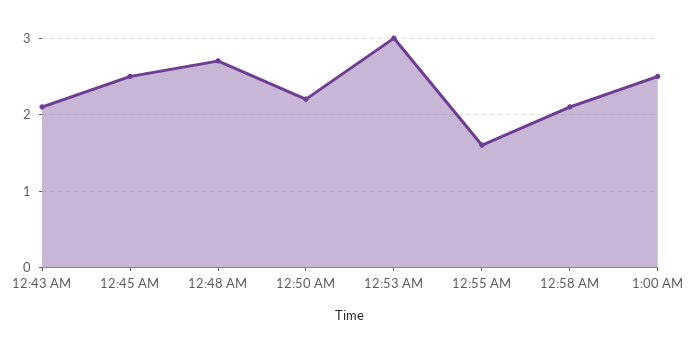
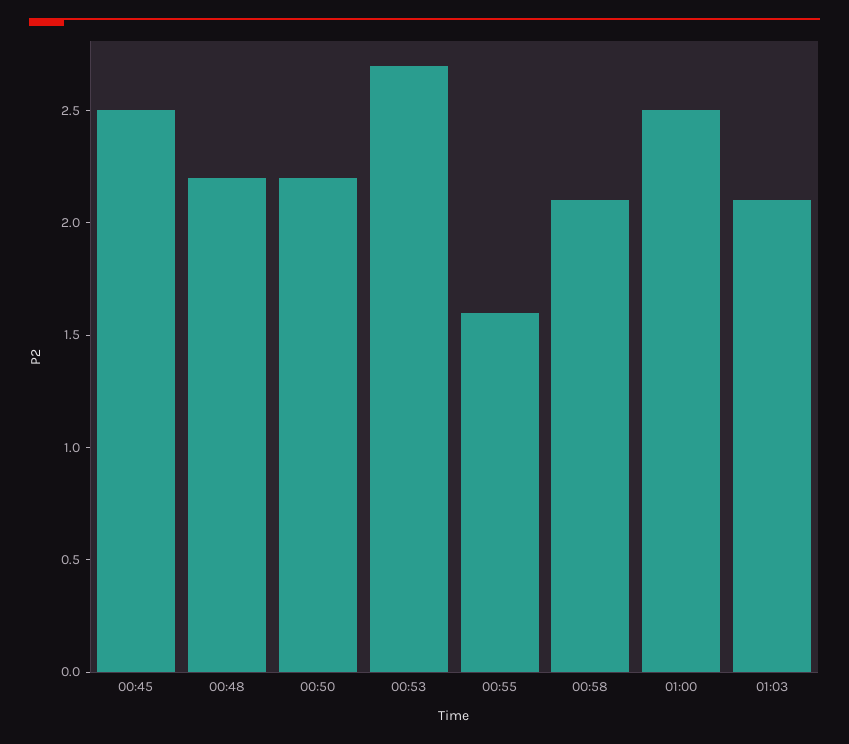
12:43 AM: 2.1 -> none
12:48 AM: 2.7 -> 2.2
12:53 AM: 3 -> 2.7
01:03: none -> 2.1

